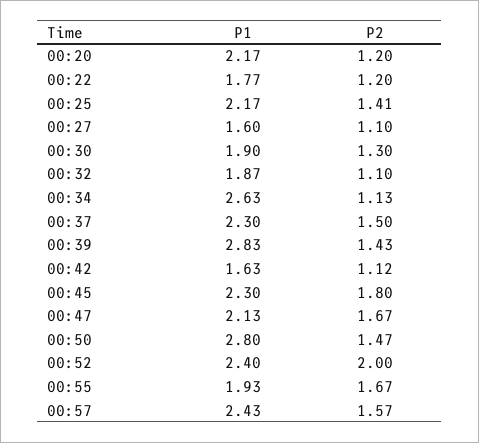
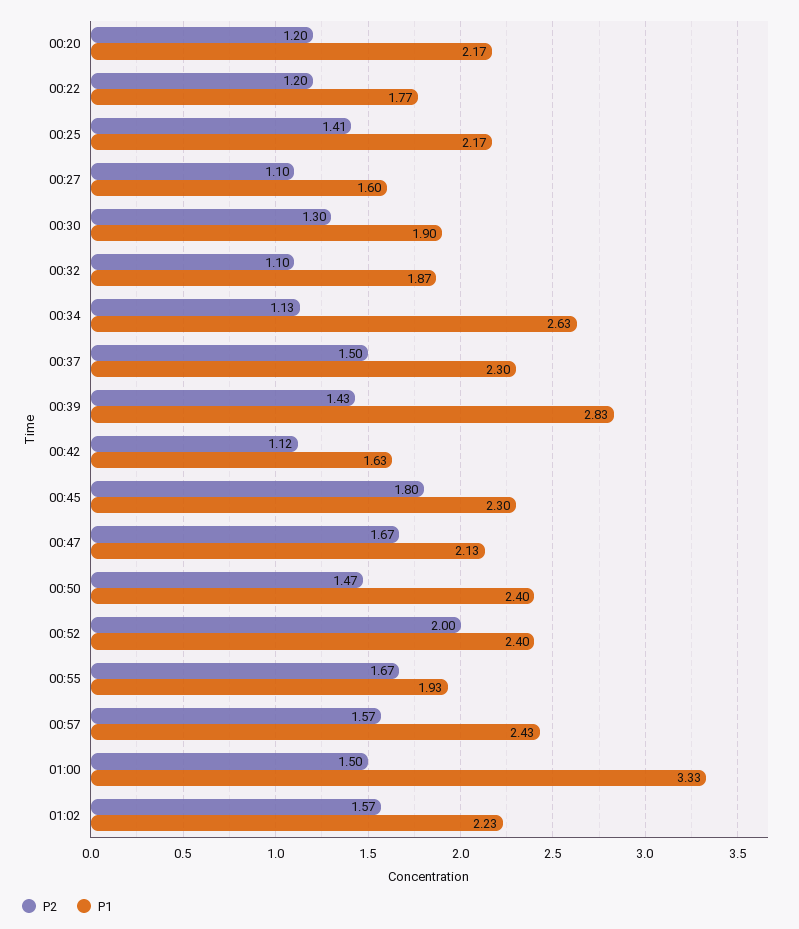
P1, 00:50: 2.8 -> 2.4
P2, 01:00: none -> 1.5
P1, 01:00: none -> 3.33
P2, 01:02: none -> 1.57
P1, 01:02: none -> 2.23

